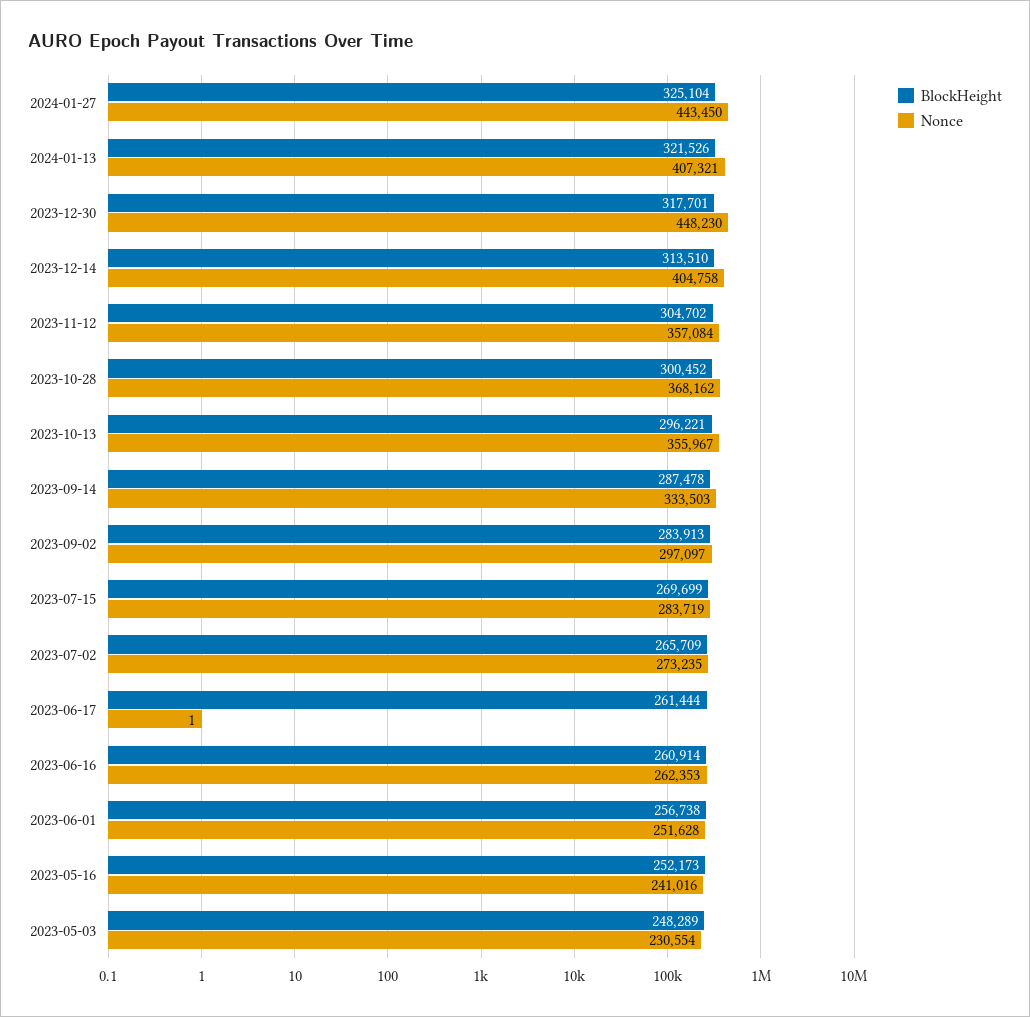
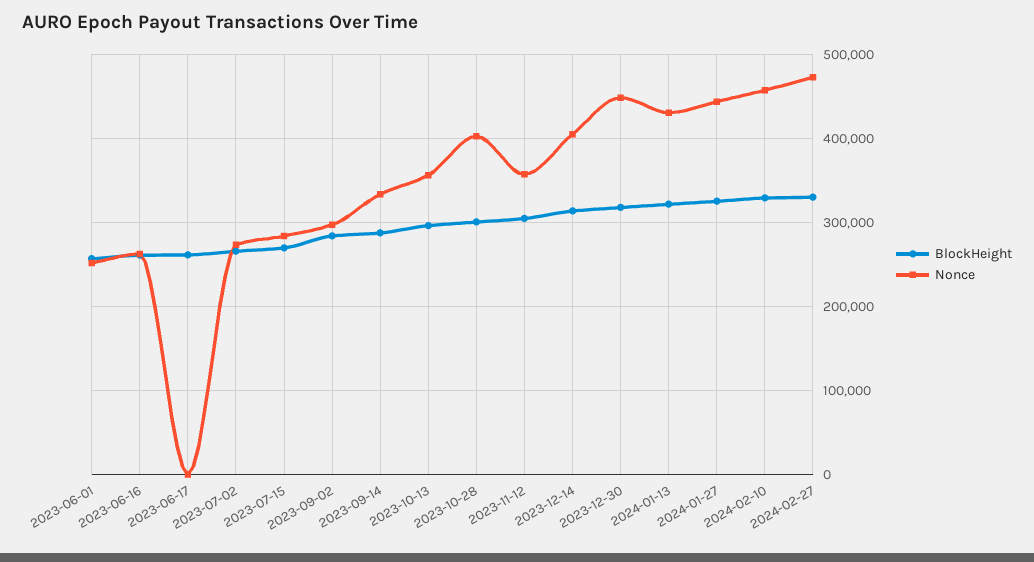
Nonce, 2024-01-13: 407321 -> 430000
Nonce, 2023-10-28: 368162 -> 400000
BlockHeight, 2023-05-16: 252173 -> none
Nonce, 2023-05-16: 241016 -> none
BlockHeight, 2023-05-03: 248289 -> none
Nonce, 2023-05-03: 230554 -> none
BlockHeight, 2024-02-10: none -> 330000
Nonce, 2024-02-10: none -> 460000
BlockHeight, 2024-02-27: none -> 330000
Nonce, 2024-02-27: none -> 470000

